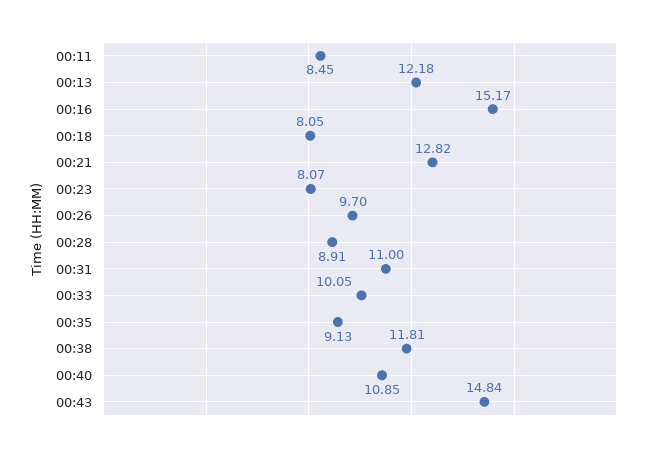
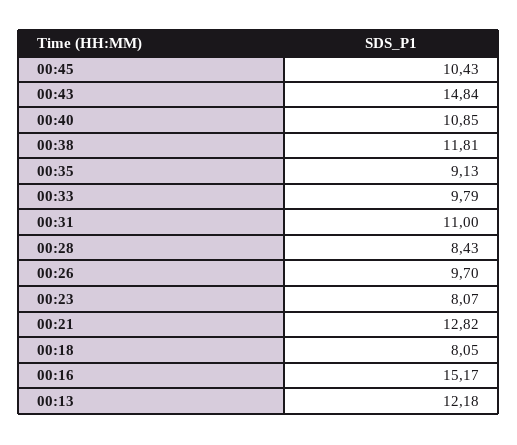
00:11: 8.45 -> none
00:28: 8.91 -> 8.43
00:33: 10.05 -> 9.79
00:45: none -> 10.43

